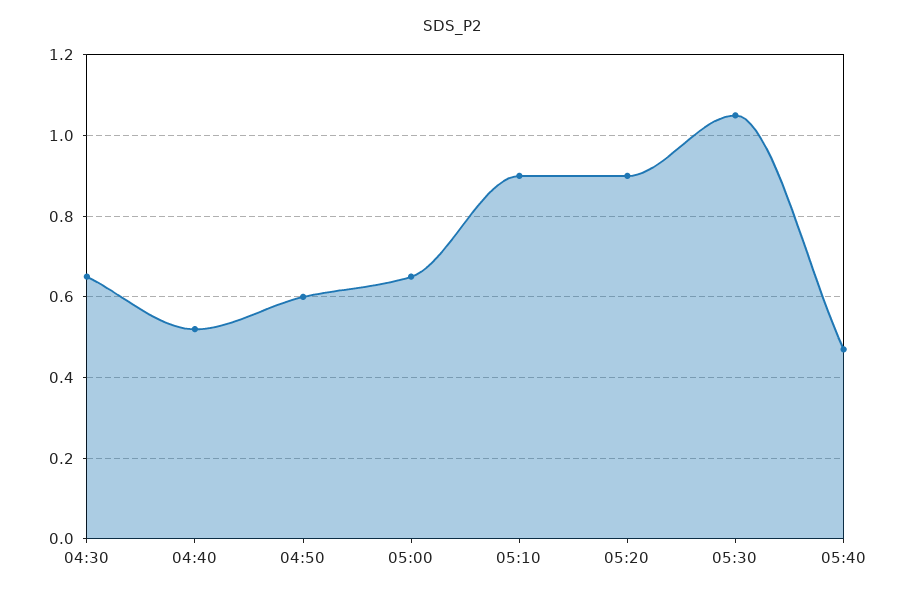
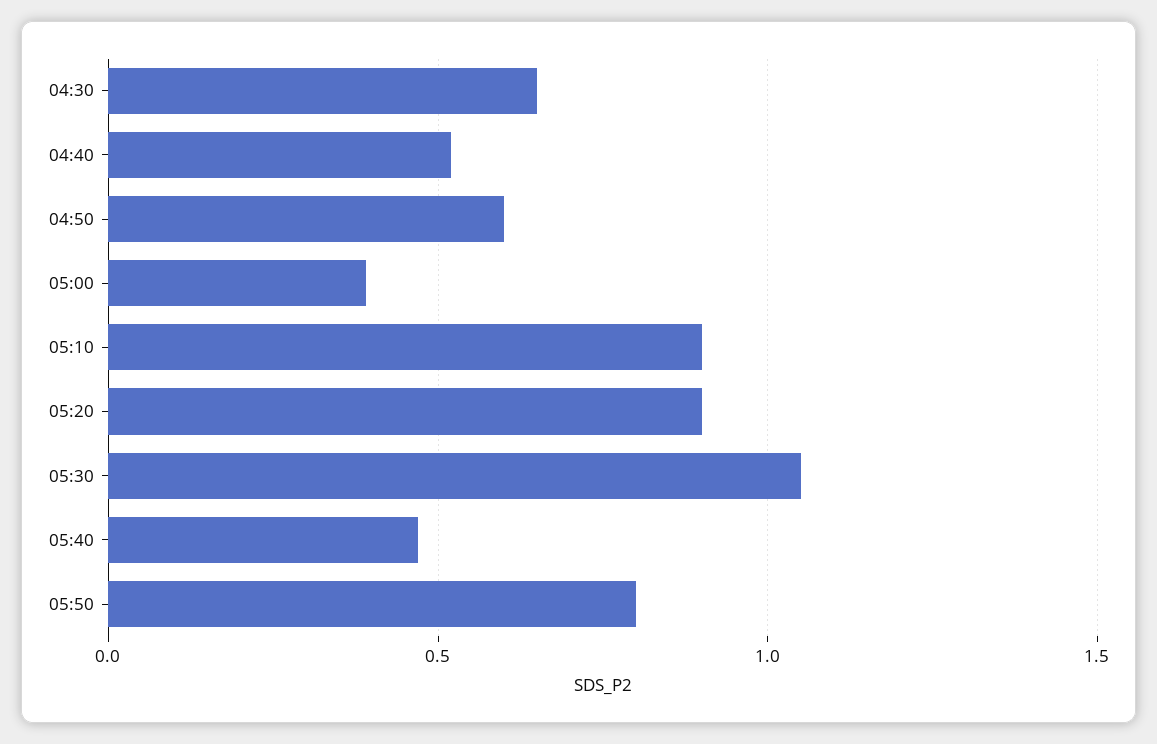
05:00: 0.65 -> 0.4
05:50: none -> 0.8

